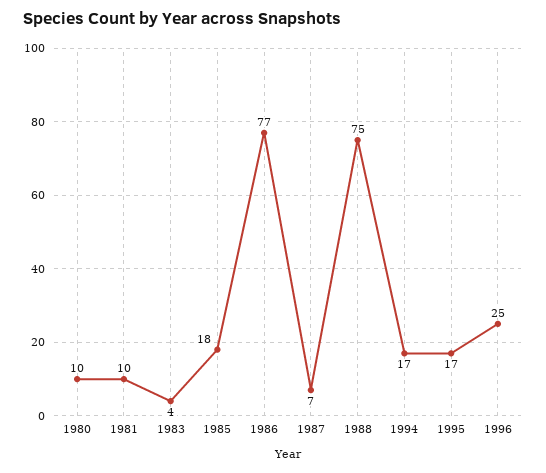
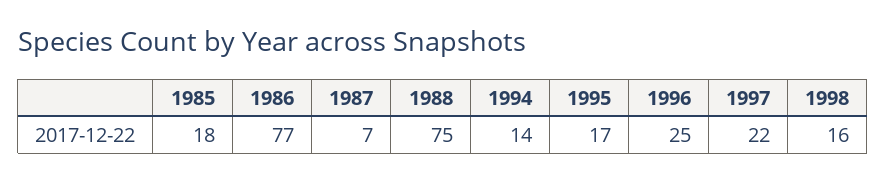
1980: 10 -> none
1981: 10 -> none
1983: 4 -> none
1994: 17 -> 14
1997: none -> 22
1998: none -> 16

